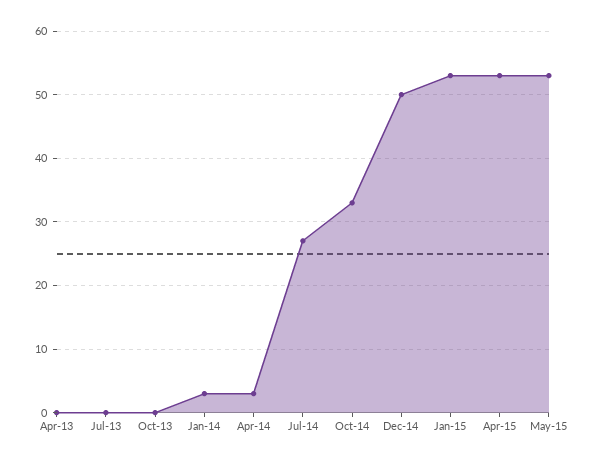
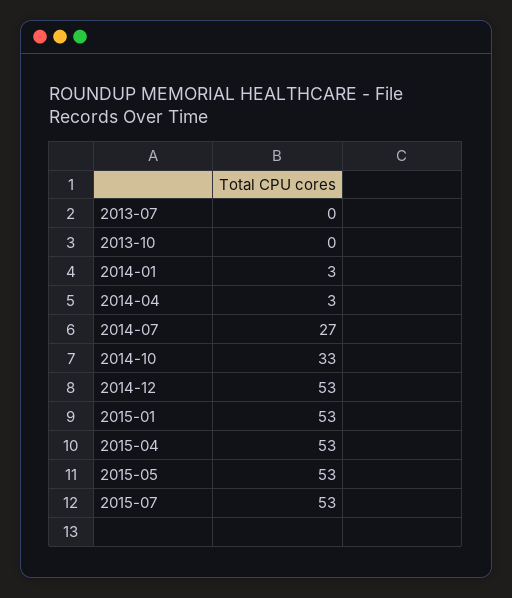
Apr-13: 0 -> none
Dec-14: 50 -> 53
2015-07: none -> 53

